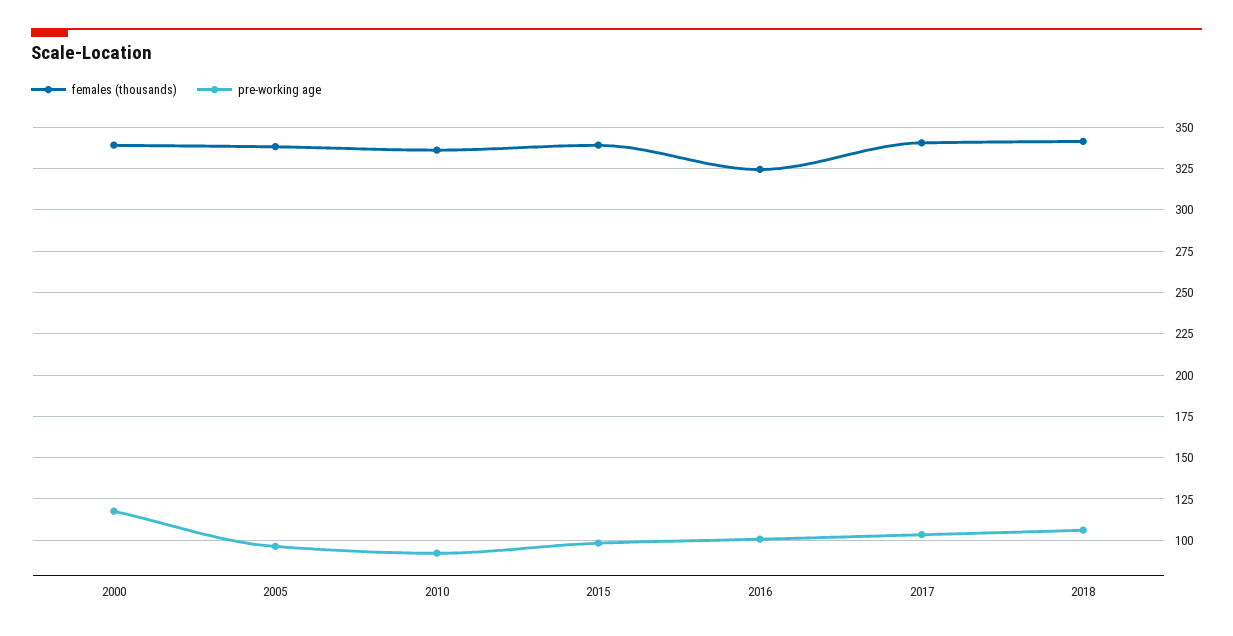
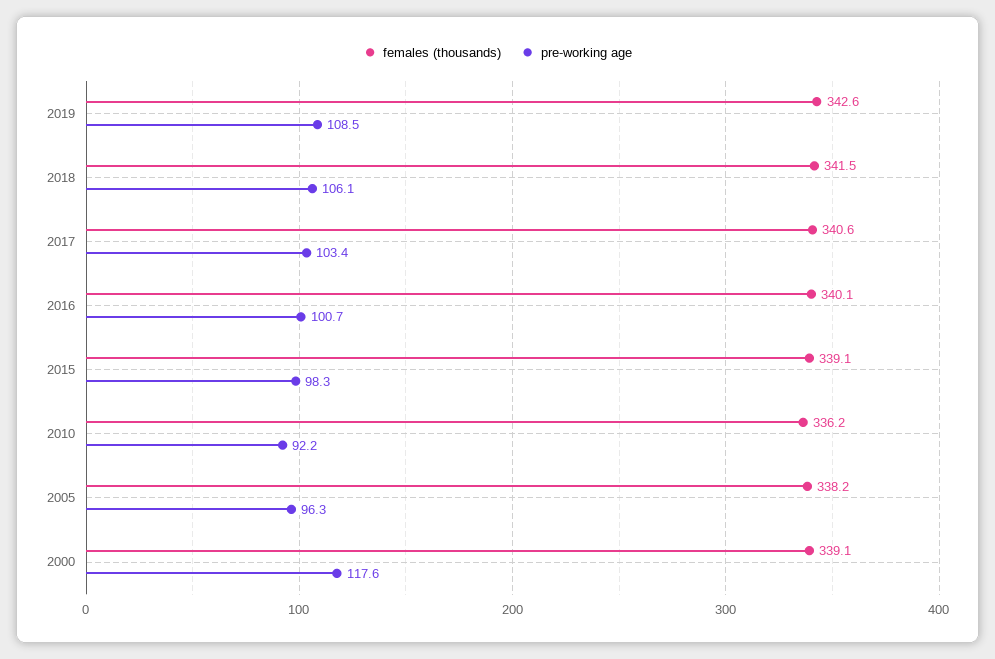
females (thousands), 2016: 325 -> 340.1
females (thousands), 2019: none -> 342.6
pre-working age, 2019: none -> 108.5

